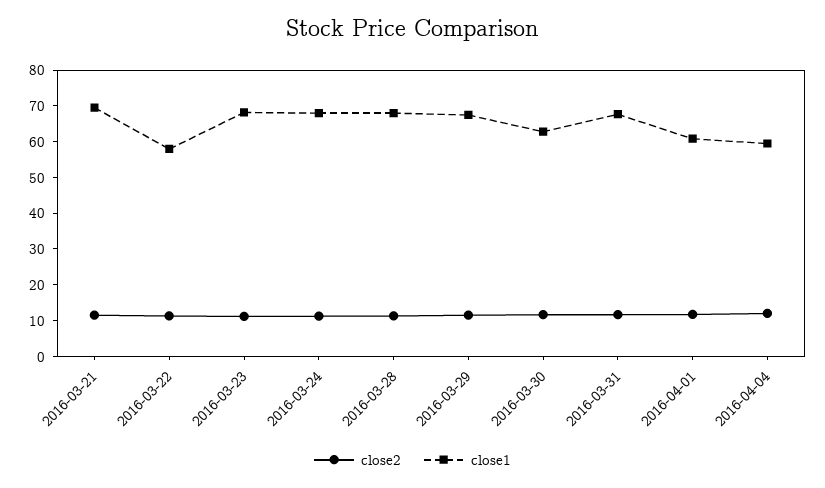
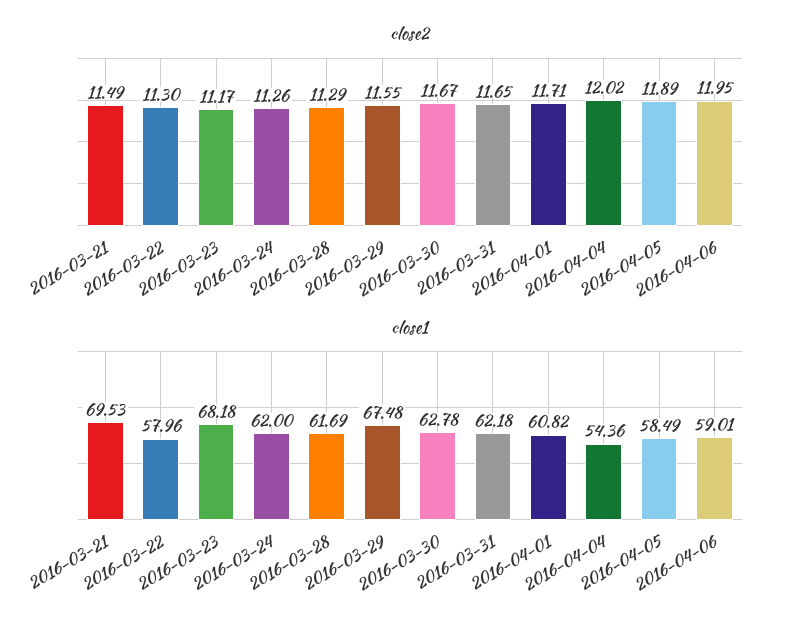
close1, 2016-03-24: 67.5 -> 62
close1, 2016-03-28: 67.5 -> 61.69
close1, 2016-03-31: 67.5 -> 62.18
close1, 2016-04-04: 60 -> 54.36
close2, 2016-04-05: none -> 11.89
close2, 2016-04-06: none -> 11.95
close1, 2016-04-05: none -> 58.49
close1, 2016-04-06: none -> 59.01

